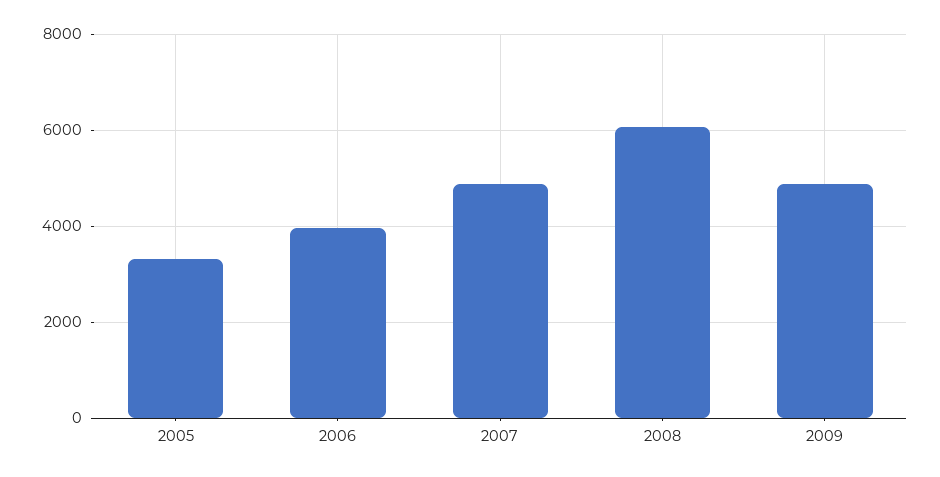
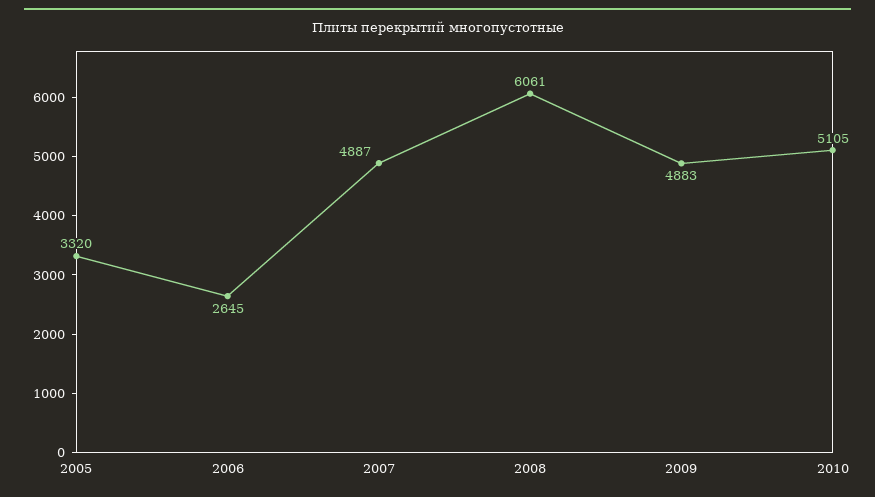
2006: 4000 -> 2645
2010: none -> 5105

